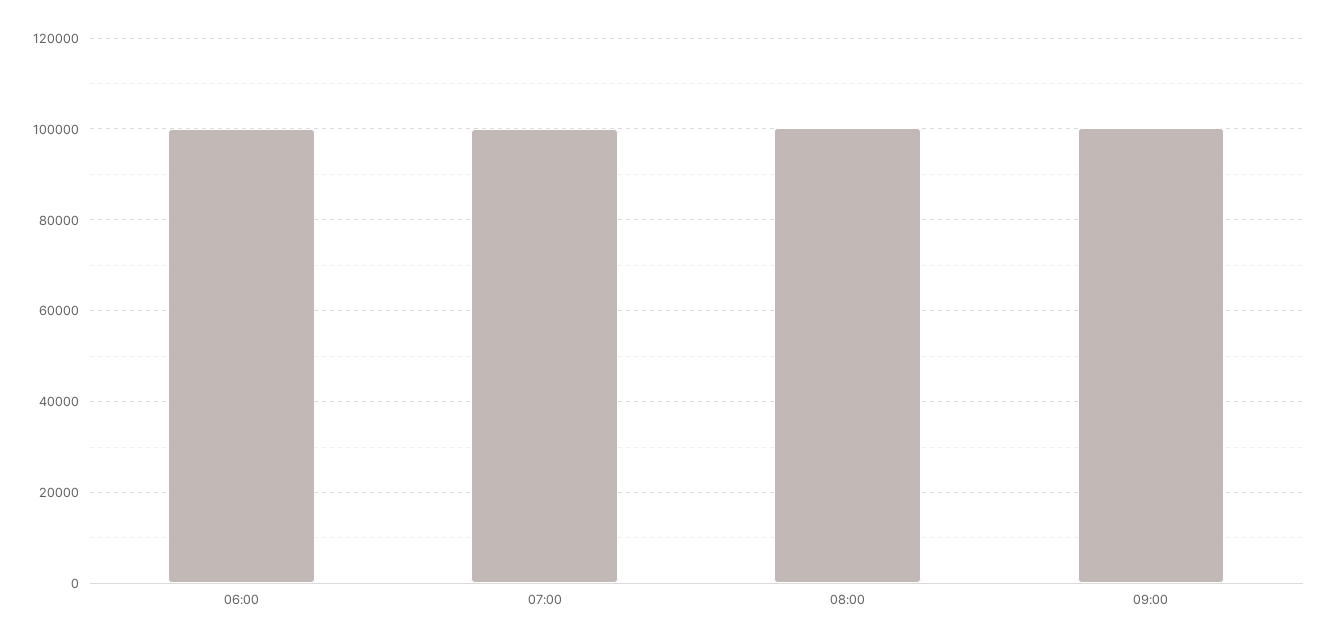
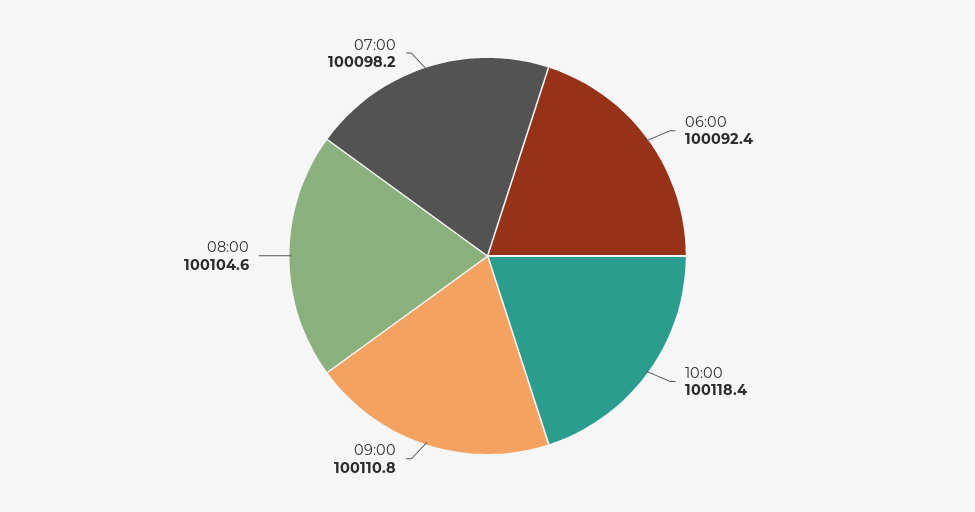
10:00: none -> 100118.4

